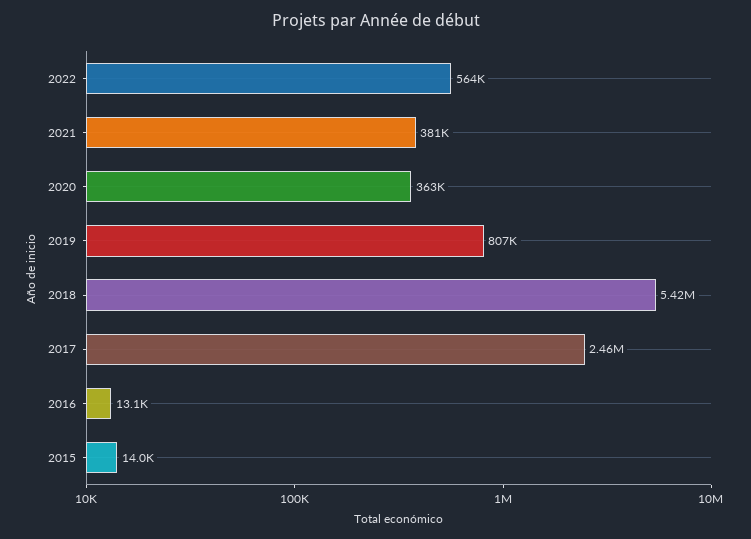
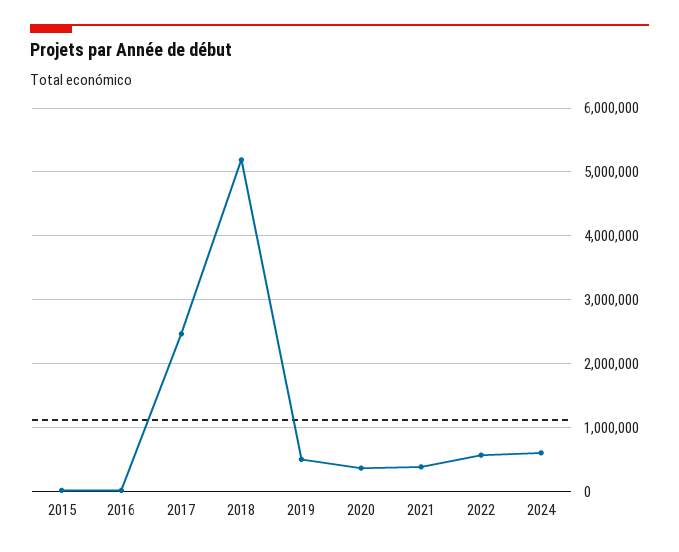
2019: 807000 -> 500000
2018: 5420000 -> 5200000
2024: none -> 600000

